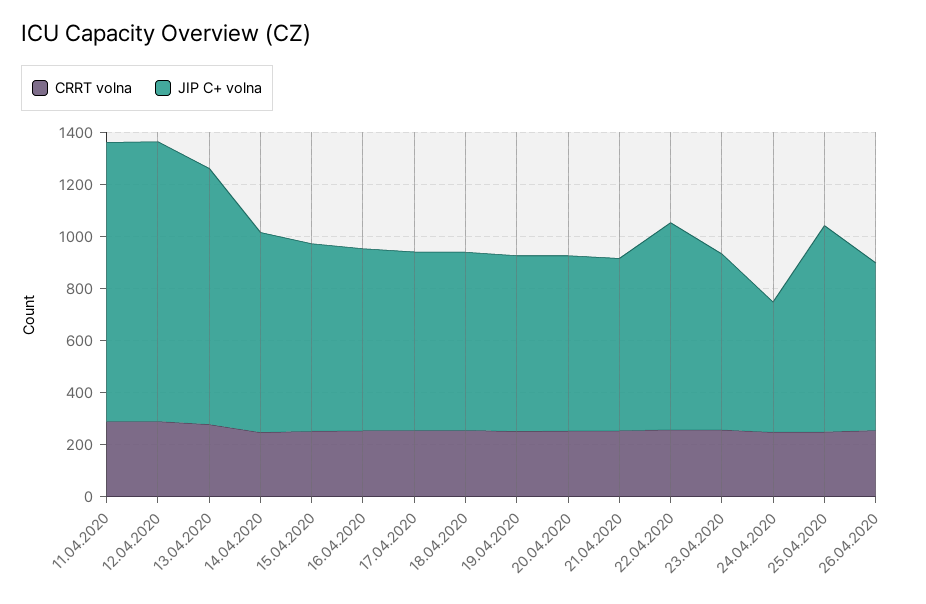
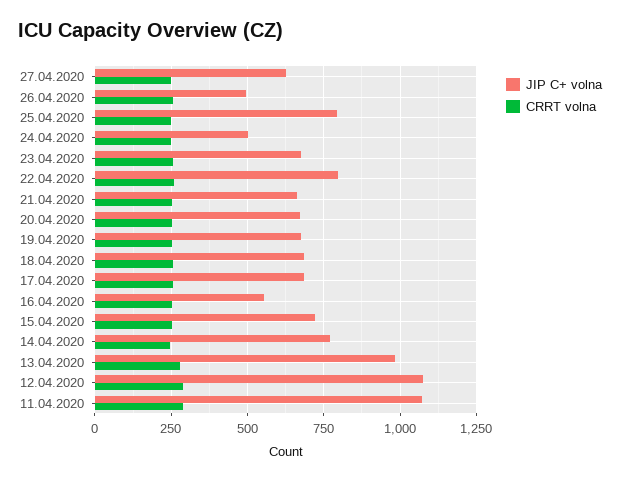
JIP C+ volna, 16.04.2020: 700 -> 550
JIP C+ volna, 26.04.2020: 650 -> 500
JIP C+ volna, 27.04.2020: none -> 625
CRRT volna, 27.04.2020: none -> 250

